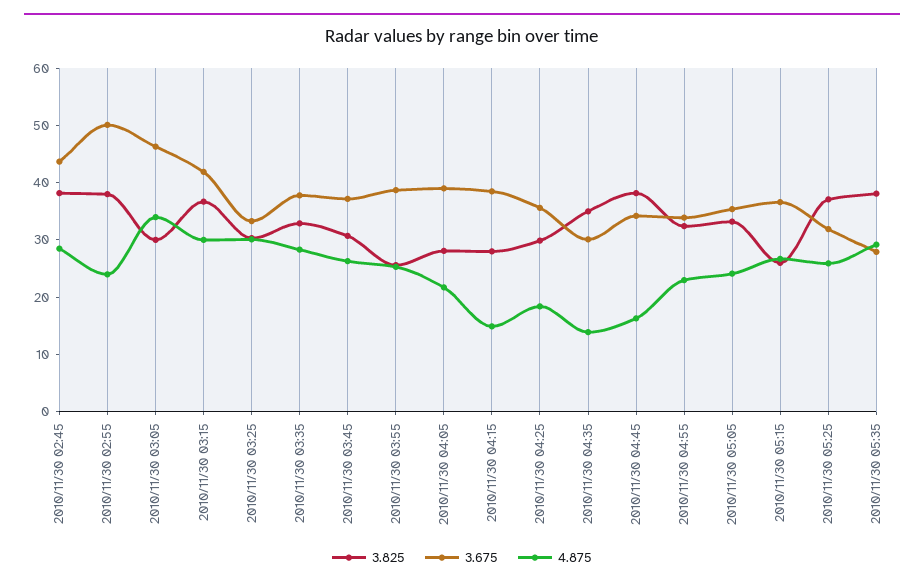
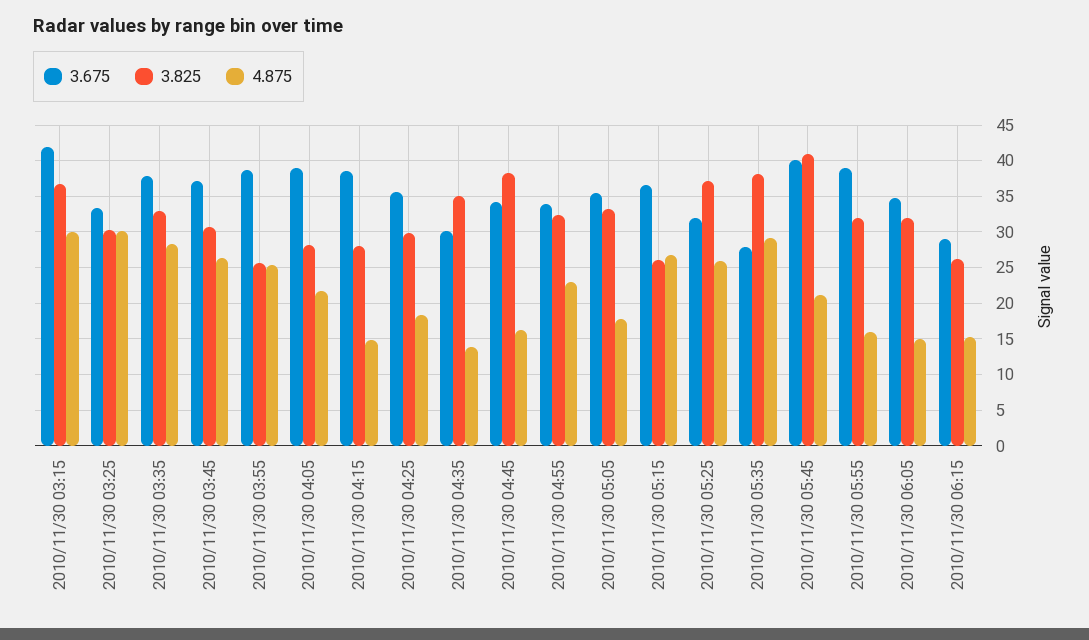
3.825, 2010/11/30 02:45: 38 -> none
3.675, 2010/11/30 02:45: 44 -> none
4.875, 2010/11/30 02:45: 28 -> none
3.825, 2010/11/30 02:55: 38 -> none
3.675, 2010/11/30 02:55: 50 -> none
4.875, 2010/11/30 02:55: 24 -> none
3.825, 2010/11/30 03:05: 30 -> none
3.675, 2010/11/30 03:05: 46 -> none
4.875, 2010/11/30 03:05: 34 -> none
4.875, 2010/11/30 05:05: 24 -> 18
3.675, 2010/11/30 05:45: none -> 40
3.825, 2010/11/30 05:45: none -> 41
4.875, 2010/11/30 05:45: none -> 21
3.675, 2010/11/30 05:55: none -> 39
3.825, 2010/11/30 05:55: none -> 32
4.875, 2010/11/30 05:55: none -> 16
3.675, 2010/11/30 06:05: none -> 35
3.825, 2010/11/30 06:05: none -> 32
4.875, 2010/11/30 06:05: none -> 15
3.675, 2010/11/30 06:15: none -> 29
3.825, 2010/11/30 06:15: none -> 26
4.875, 2010/11/30 06:15: none -> 15

